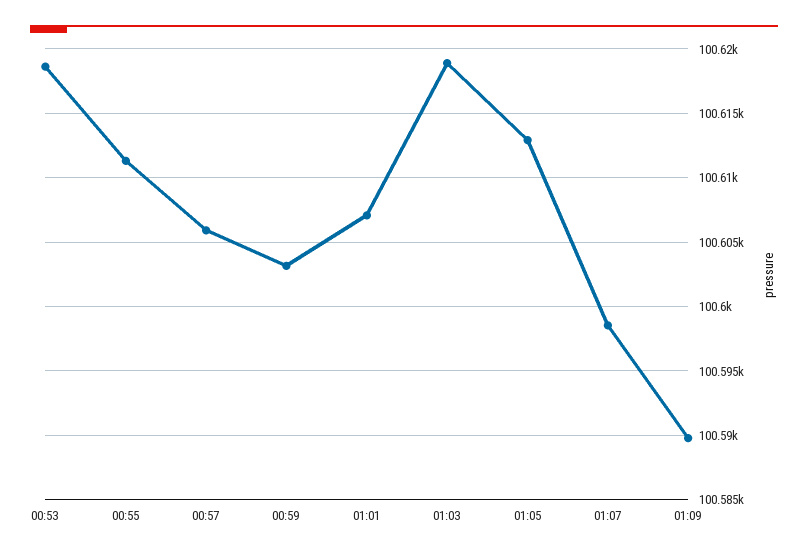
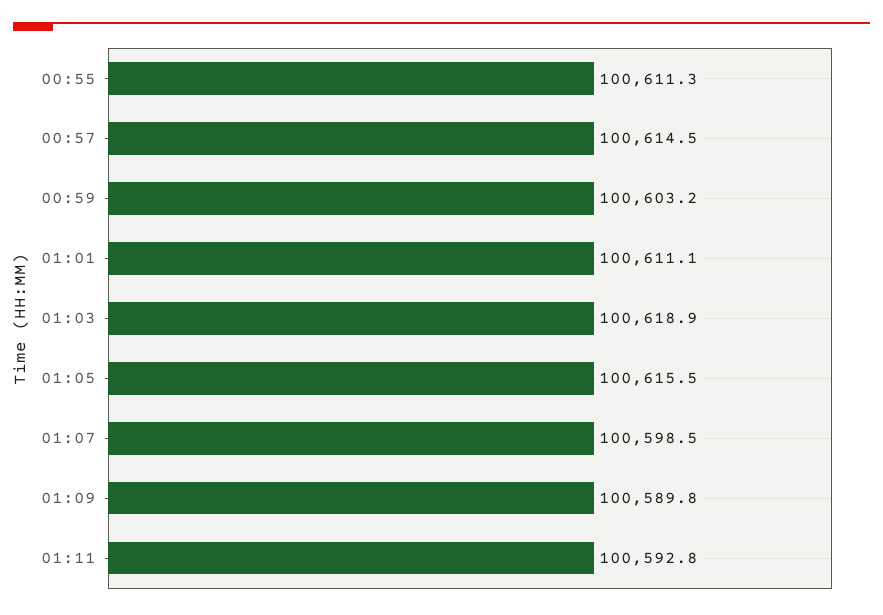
00:53: 100618.5 -> none
00:57: 100606 -> 100614.5
01:01: 100607 -> 100611.1
01:05: 100613 -> 100615.5
01:11: none -> 100592.8

